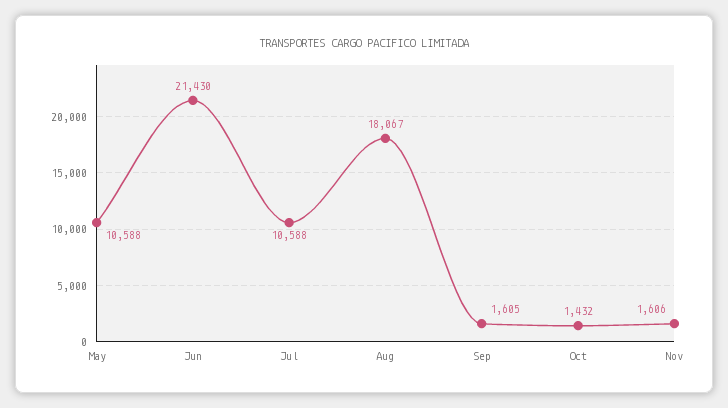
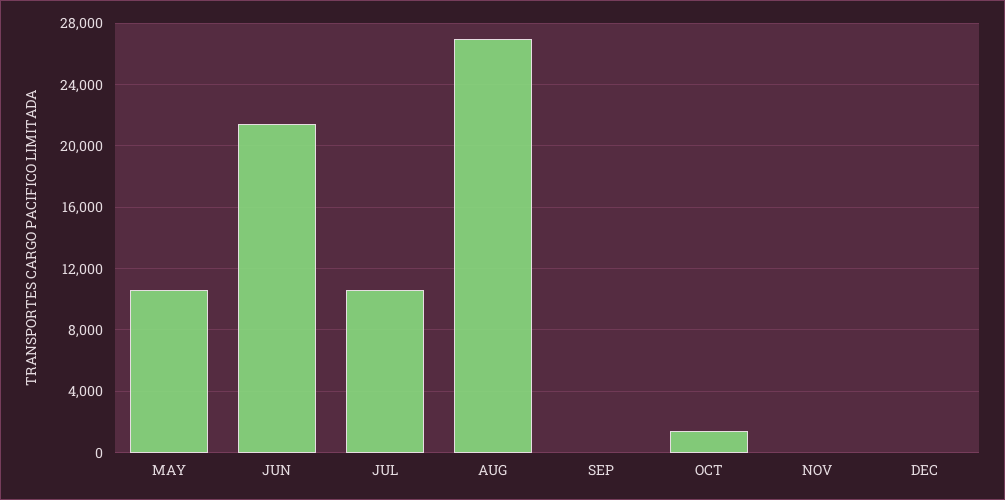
Aug: 18067 -> 27000
Sep: 1605 -> 0
Nov: 1606 -> 0
DEC: none -> 0

